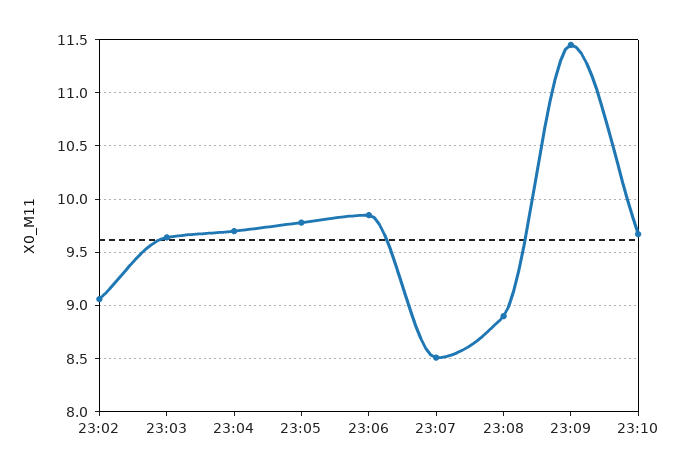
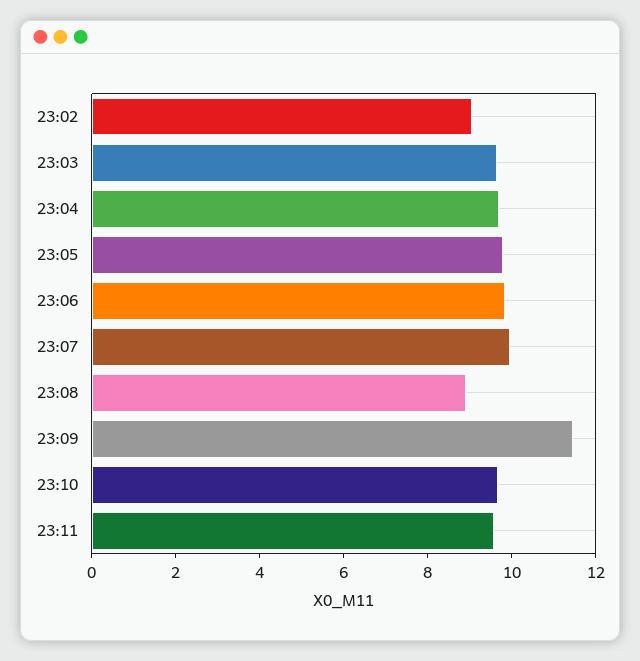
23:07: 8.5 -> 10
23:11: none -> 9.5

